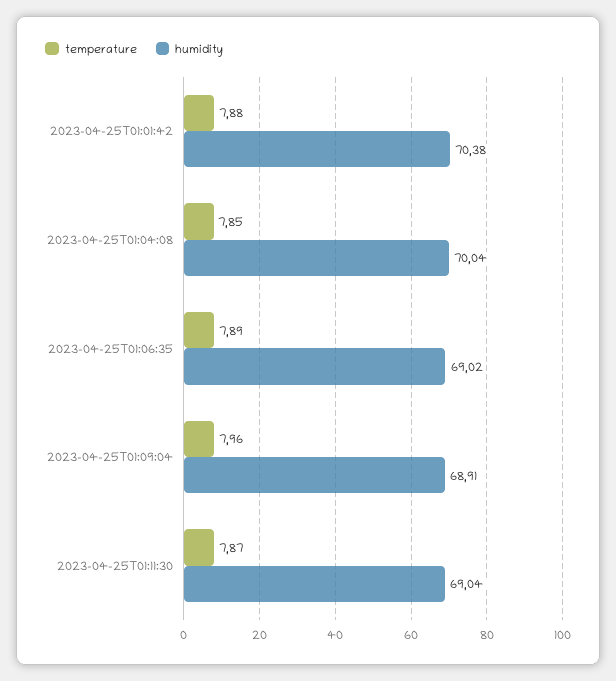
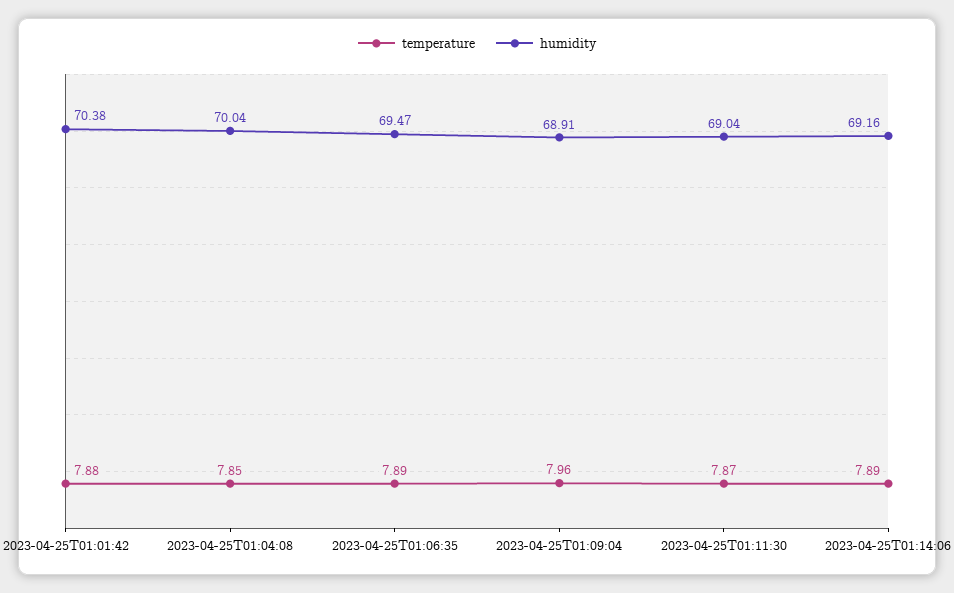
humidity, 2023-04-25T01:06:35: 69.02 -> 69.47
temperature, 2023-04-25T01:14:06: none -> 7.89
humidity, 2023-04-25T01:14:06: none -> 69.16

